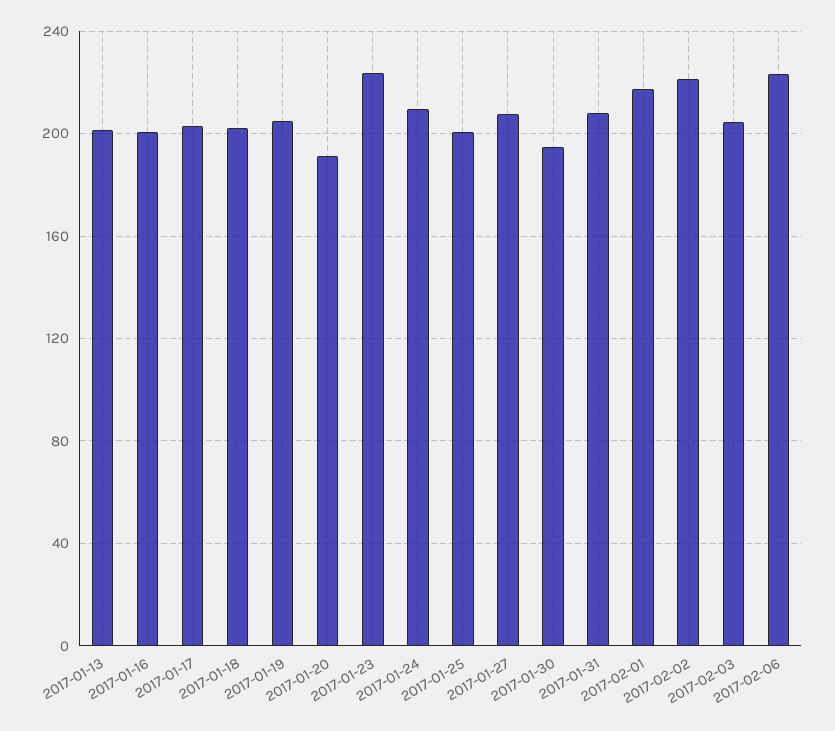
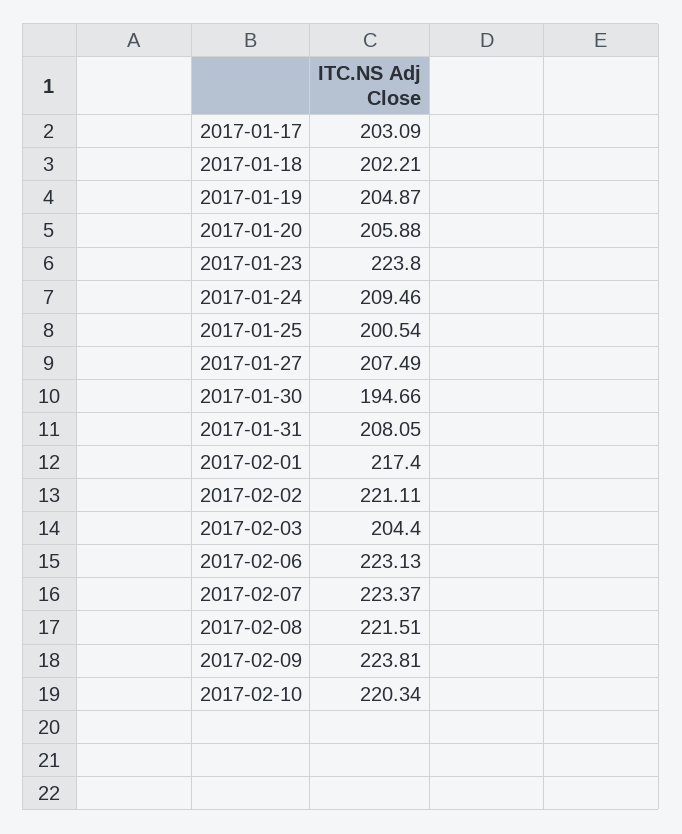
2017-01-13: 200 -> none
2017-01-16: 200 -> none
2017-01-20: 190 -> 205.88
2017-02-07: none -> 223.37
2017-02-08: none -> 221.51
2017-02-09: none -> 223.81
2017-02-10: none -> 220.34

